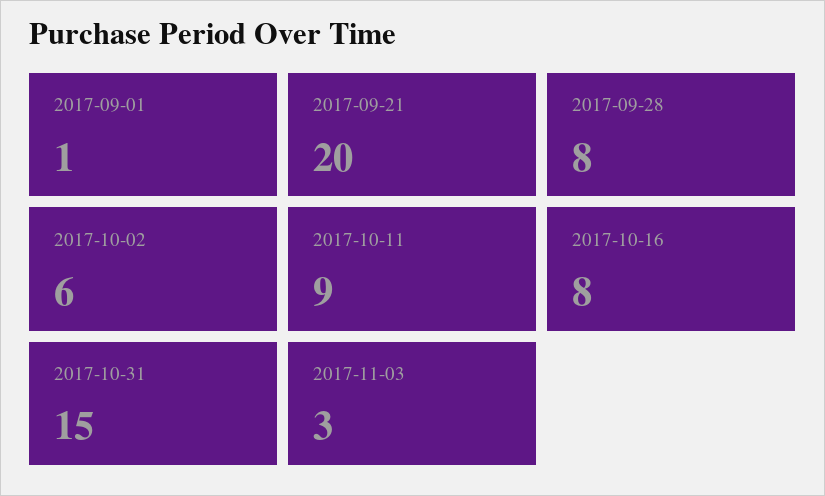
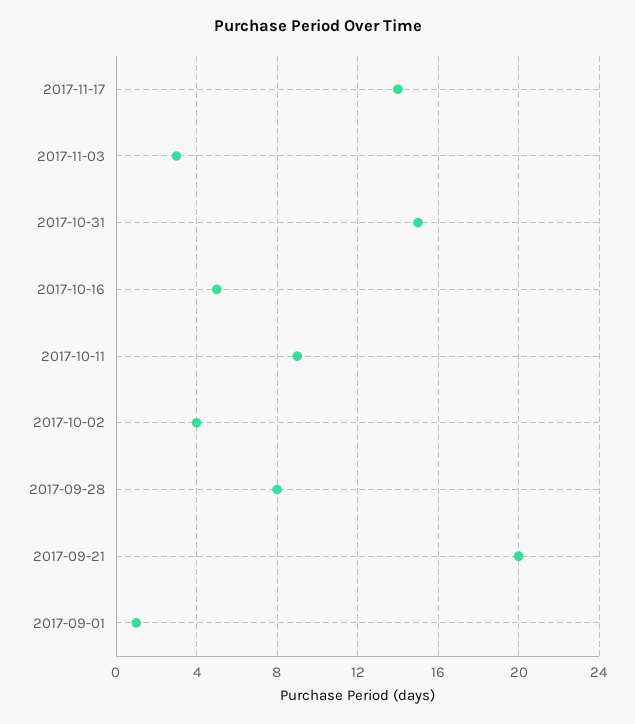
2017-10-02: 6 -> 4
2017-10-16: 8 -> 5
2017-11-17: none -> 14

